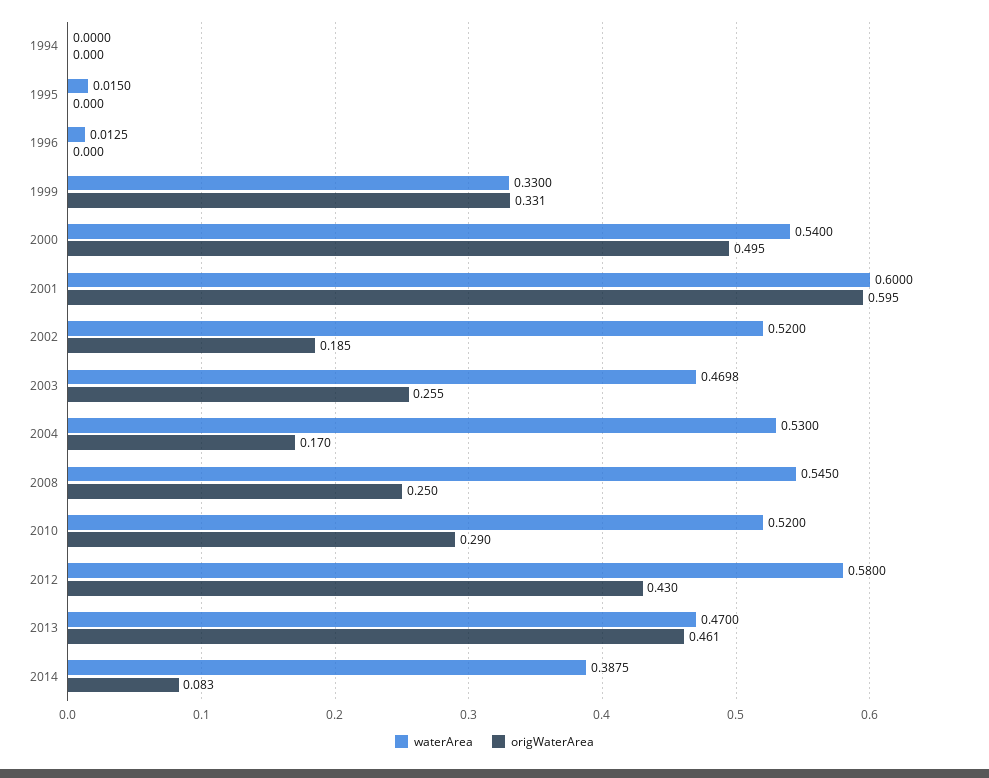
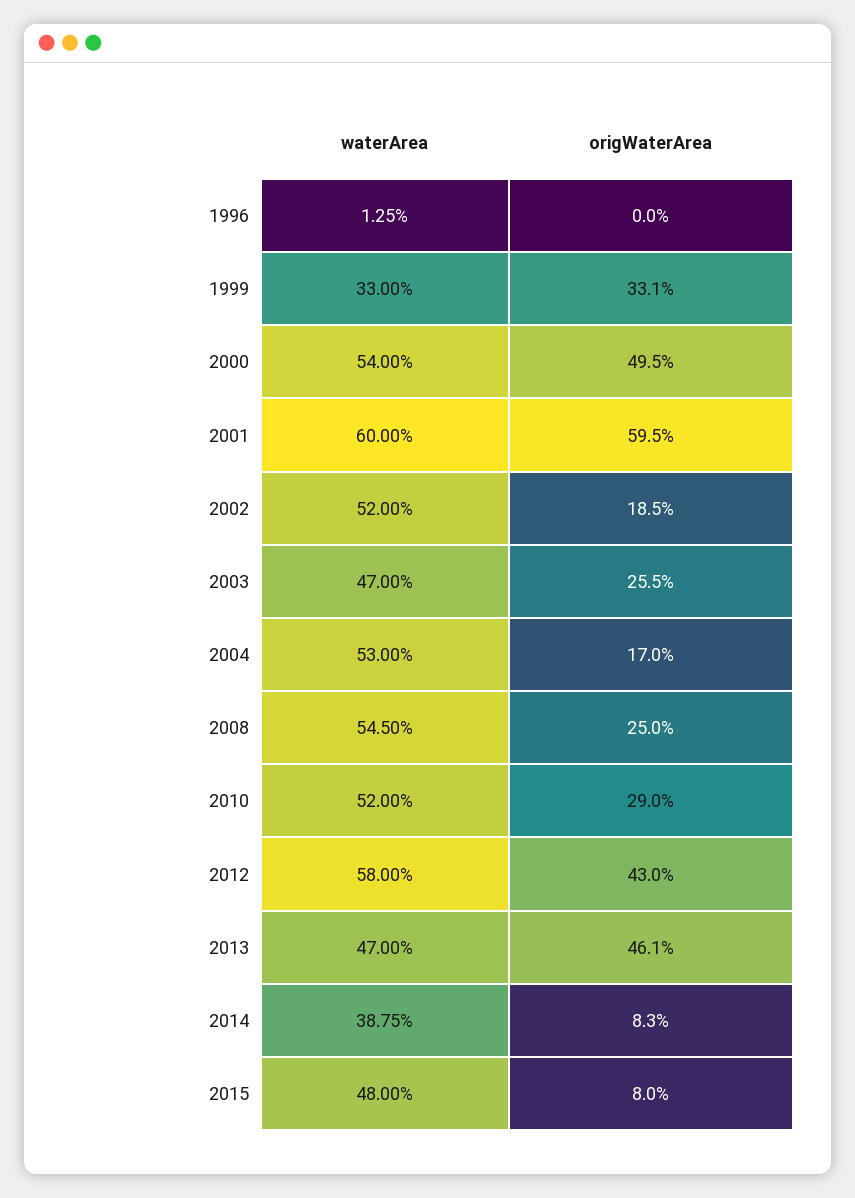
waterArea, 1994: 0 -> none
origWaterArea, 1994: 0 -> none
waterArea, 1995: 0.015 -> none
origWaterArea, 1995: 0 -> none
waterArea, 2003: 0.4698 -> 0.47
waterArea, 2015: none -> 0.48
origWaterArea, 2015: none -> 0.08

